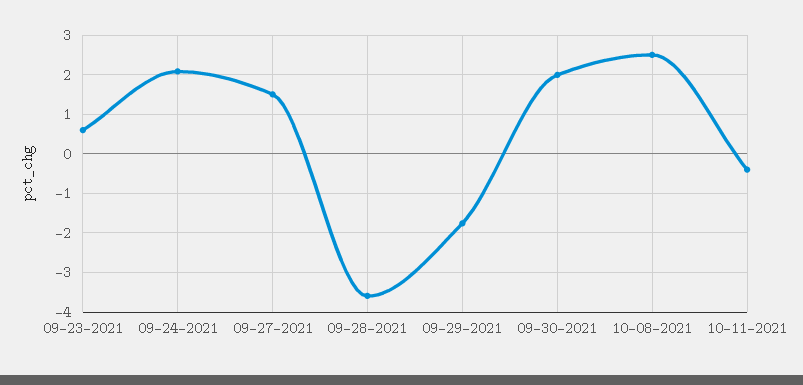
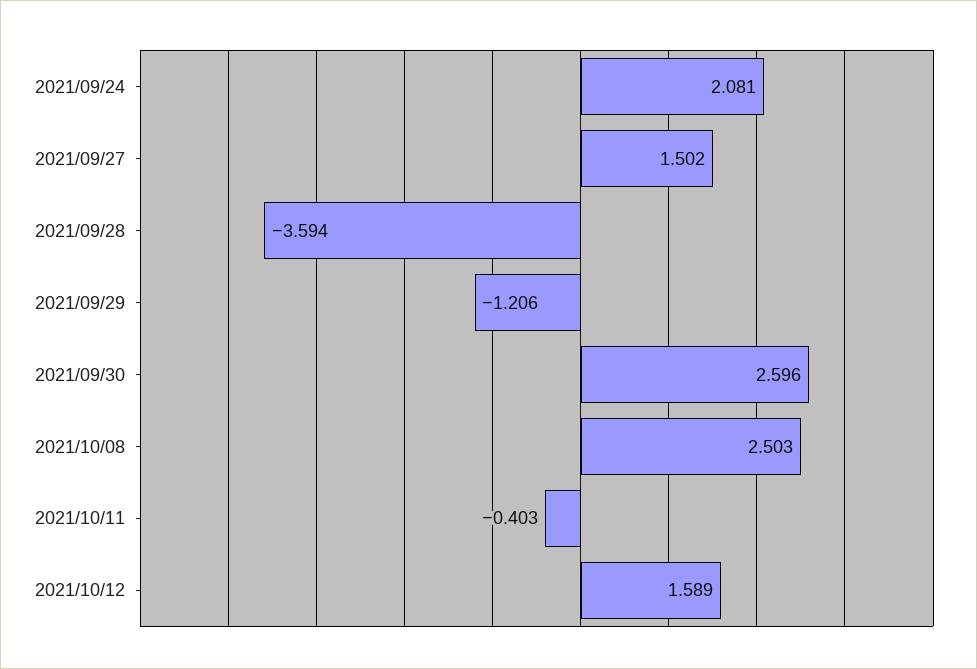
09-23-2021: 0.6 -> none
09-29-2021: -1.8 -> -1.206
09-30-2021: 2 -> 2.596
2021/10/12: none -> 1.589

